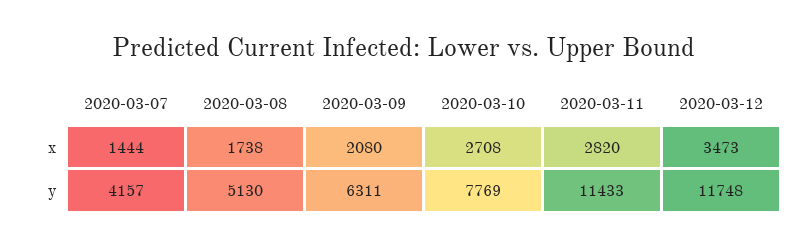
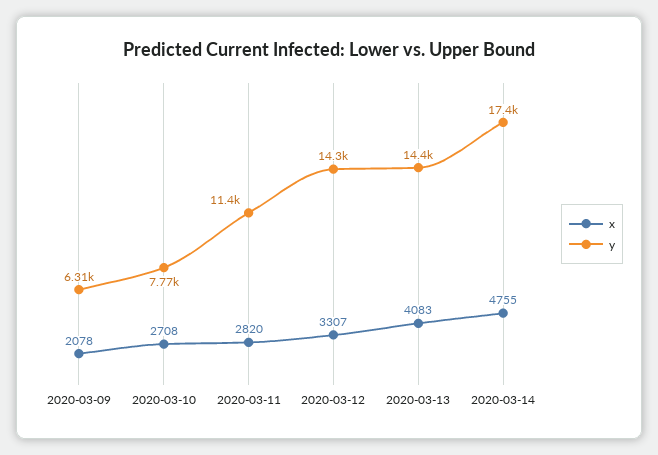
x, 2020-03-07: 1444 -> none
x, 2020-03-08: 1738 -> none
x, 2020-03-09: 2080 -> 2078
x, 2020-03-12: 3473 -> 3307
y, 2020-03-07: 4157 -> none
y, 2020-03-08: 5130 -> none
y, 2020-03-12: 11748 -> 14300
x, 2020-03-13: none -> 4083
y, 2020-03-13: none -> 14400
x, 2020-03-14: none -> 4755
y, 2020-03-14: none -> 17400

